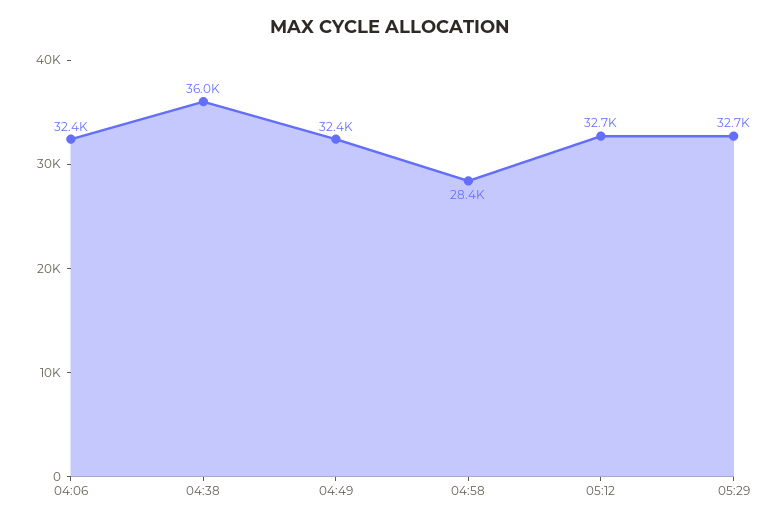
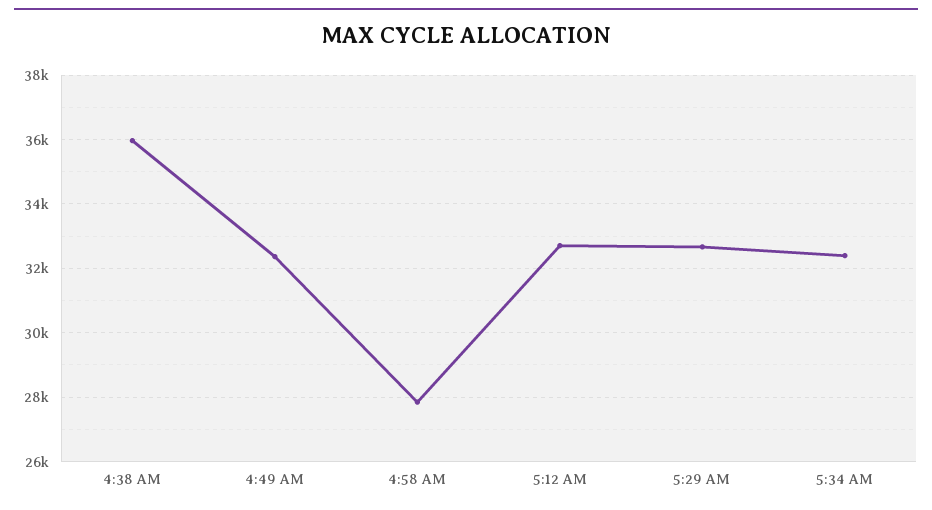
04:06: 32400 -> none
04:58: 28400 -> 27800
5:34 AM: none -> 32400

